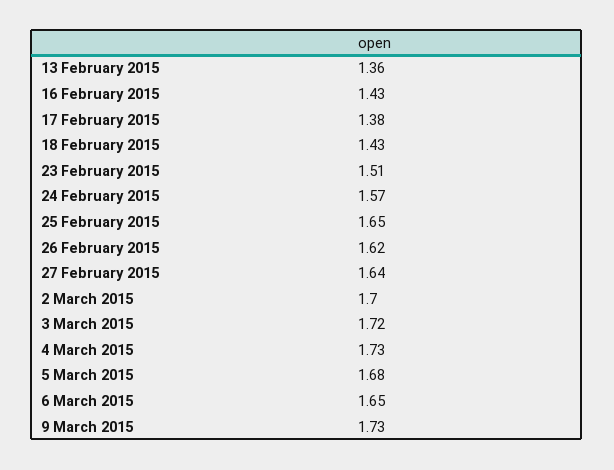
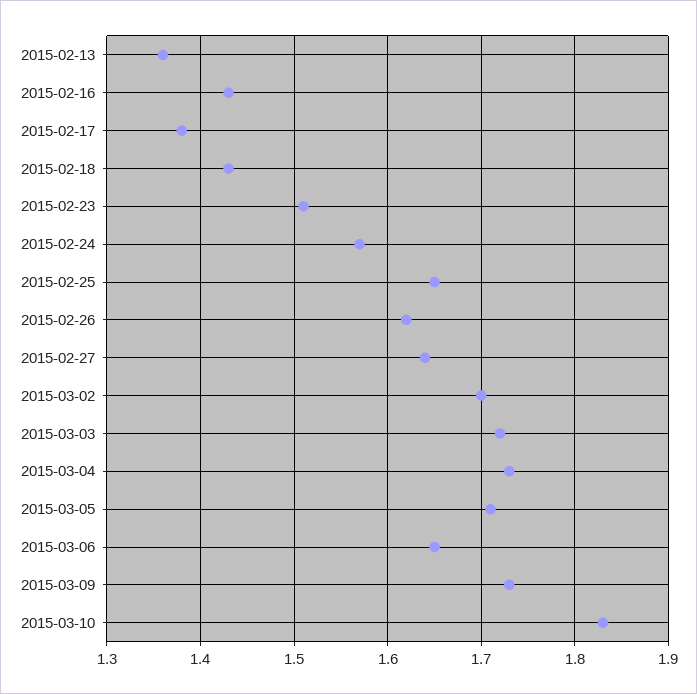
5 March 2015: 1.68 -> 1.71
2015-03-10: none -> 1.83

